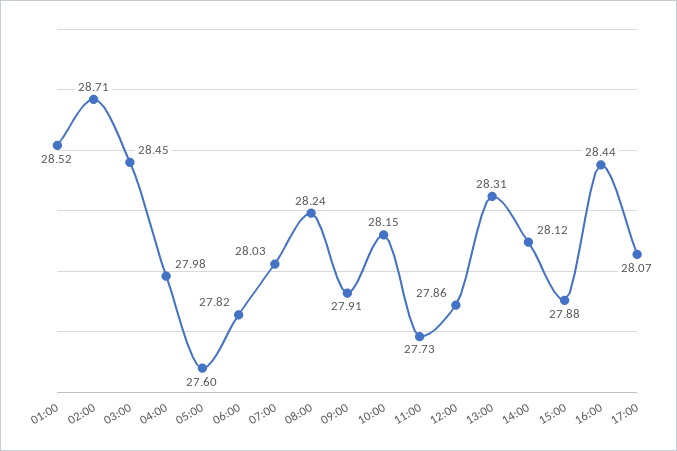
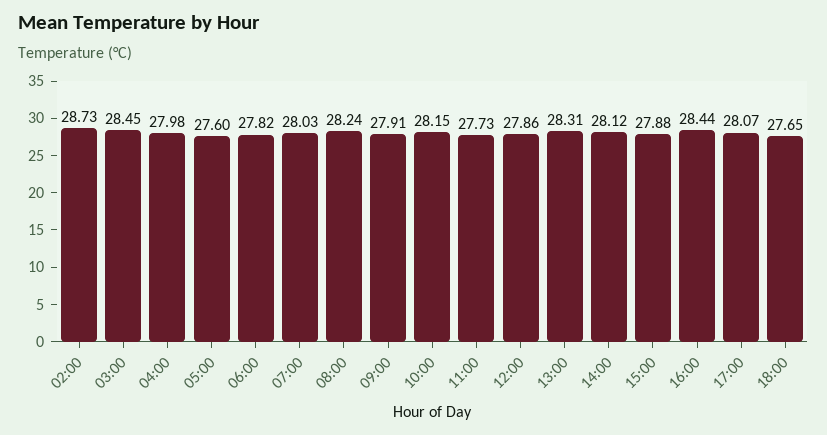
01:00: 28.52 -> none
02:00: 28.71 -> 28.73
18:00: none -> 27.65

